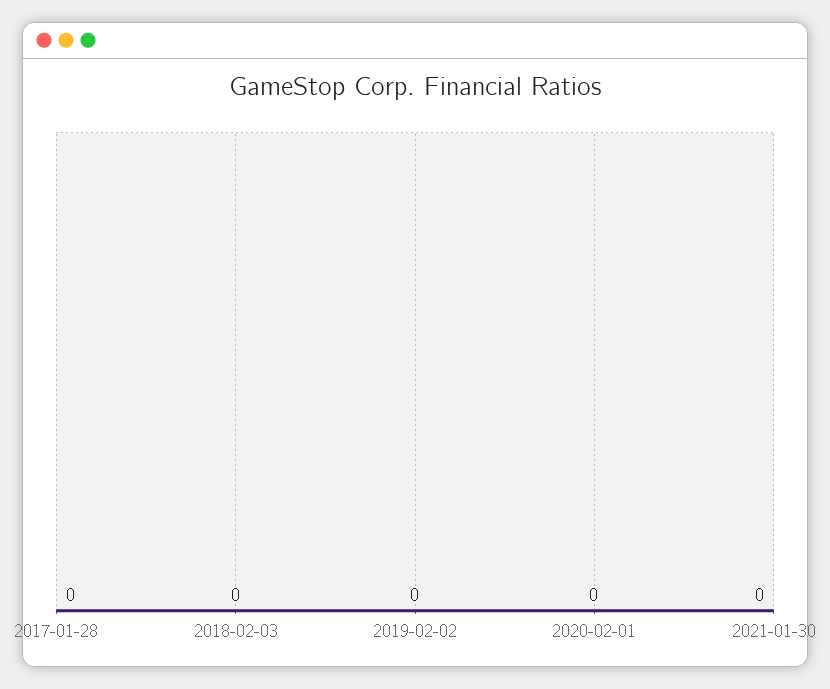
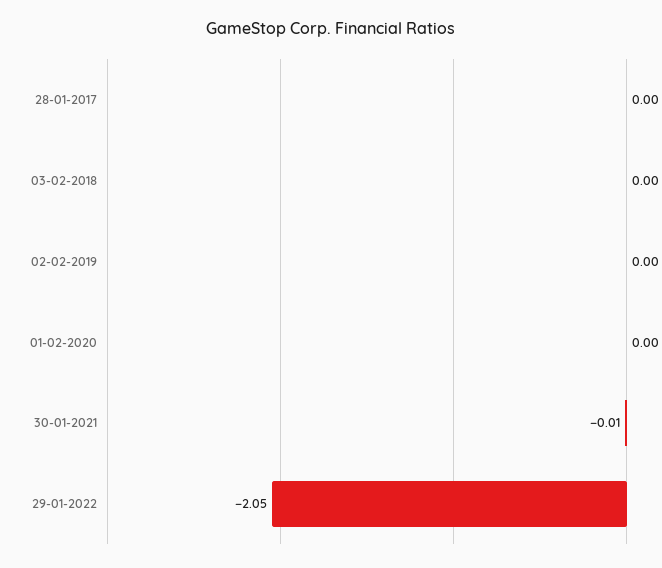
2021-01-30: 0 -> -0.01
29-01-2022: none -> -2.05

